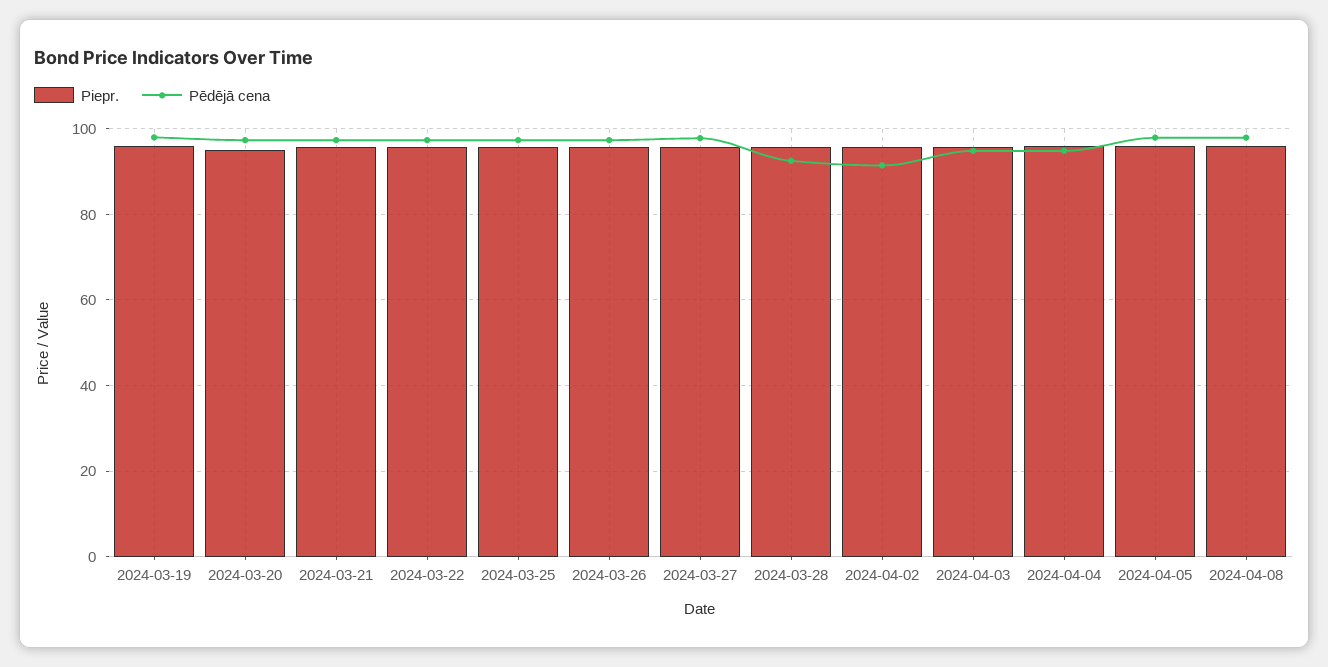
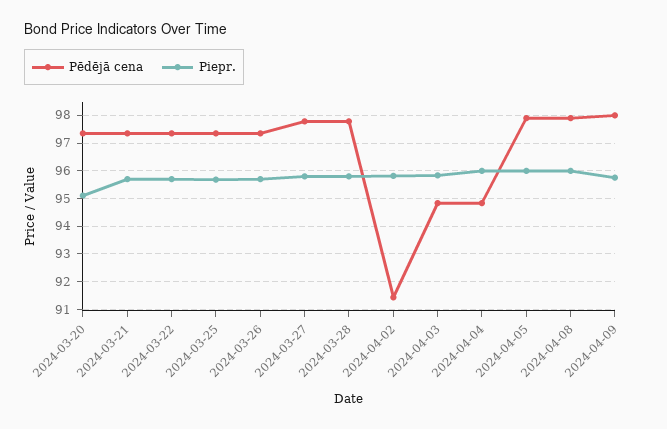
Piepr., 2024-03-19: 96 -> none
Pēdējā cena, 2024-03-19: 98 -> none
Pēdējā cena, 2024-03-28: 92 -> 97.75
Pēdējā cena, 2024-04-09: none -> 98
Piepr., 2024-04-09: none -> 95.75

